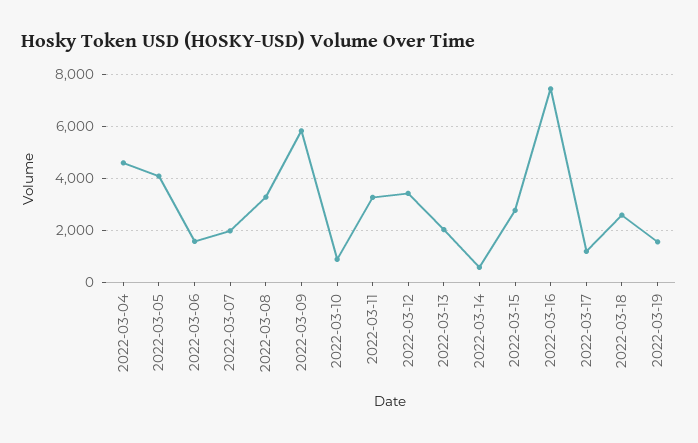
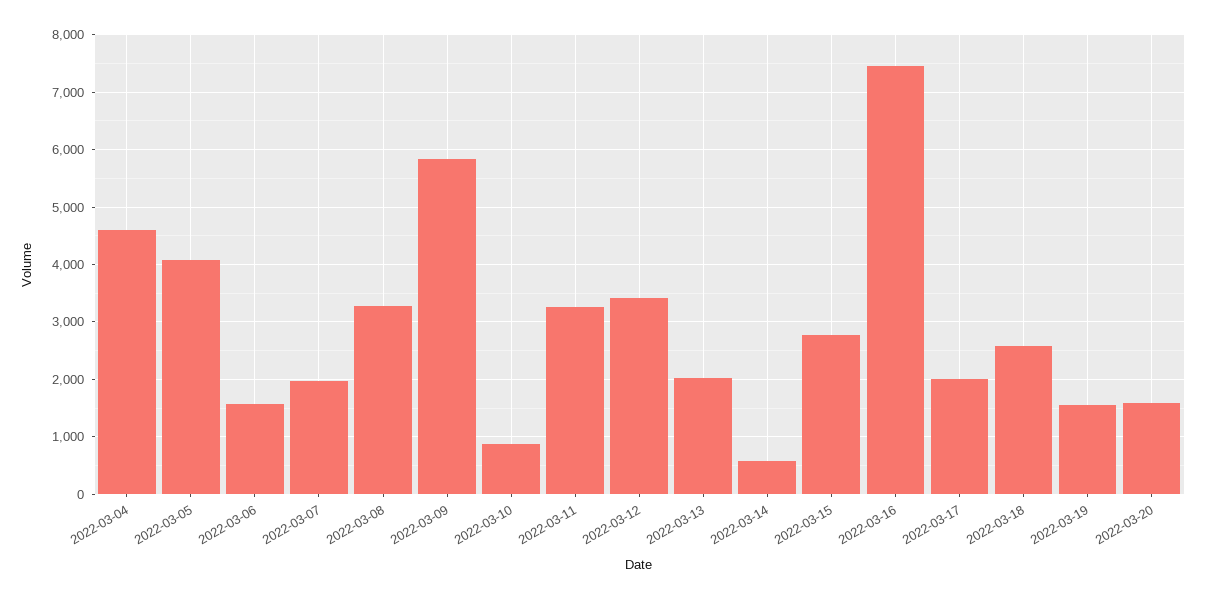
2022-03-17: 1250 -> 2000
2022-03-20: none -> 1600

